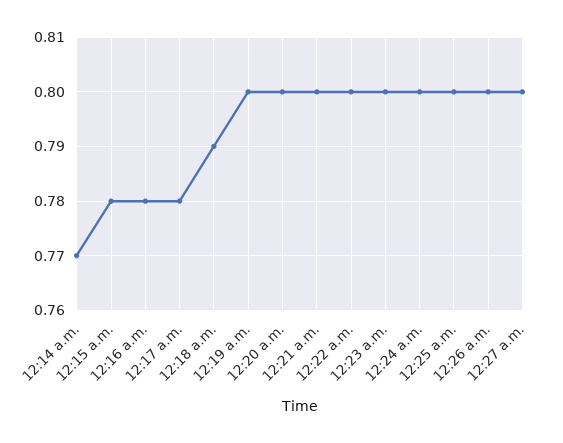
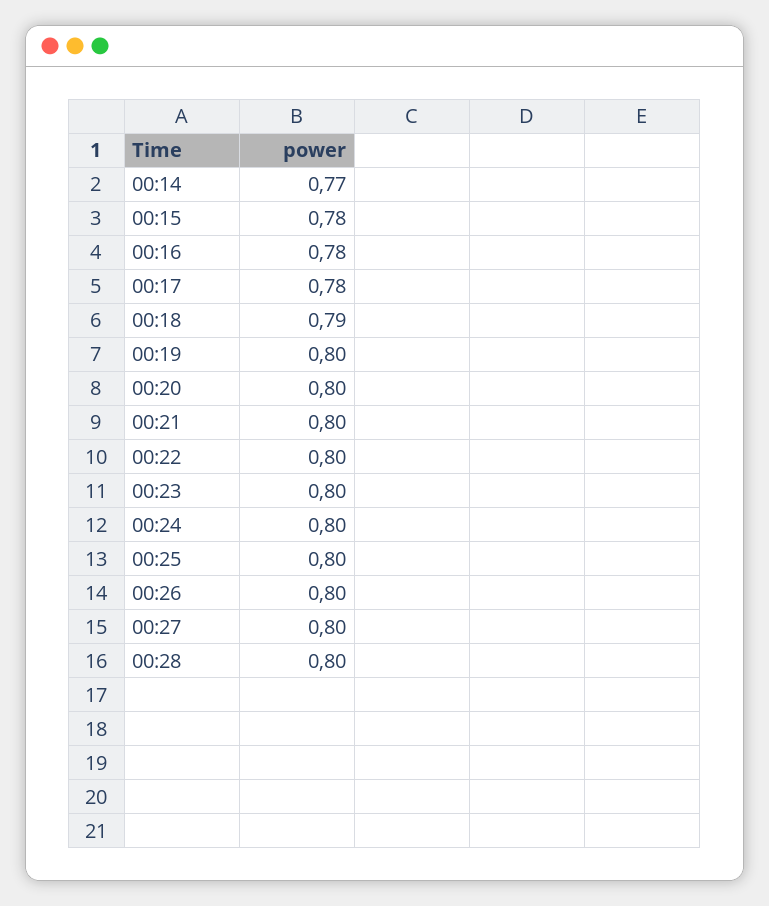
00:28: none -> 0.8

